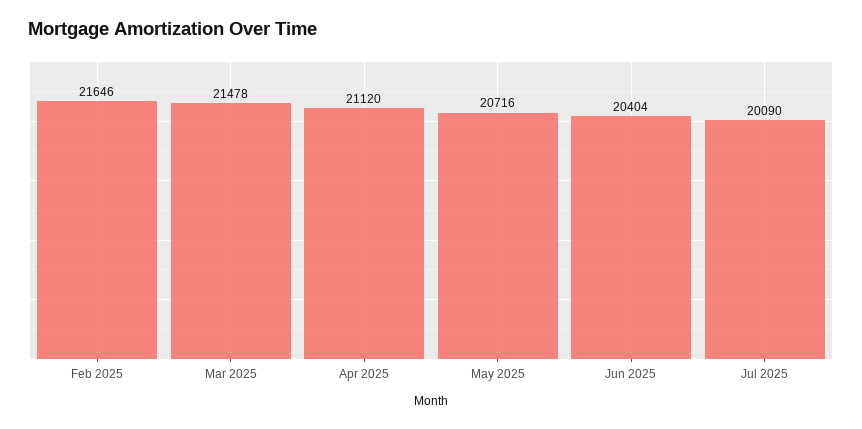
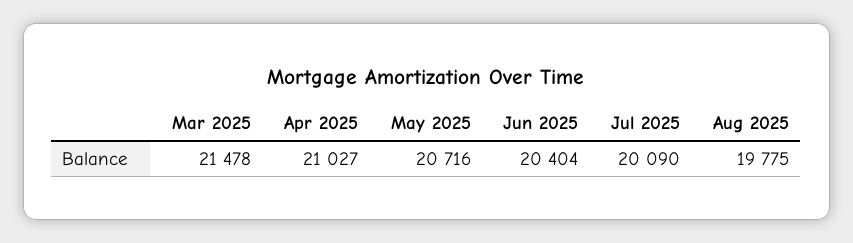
Feb 2025: 21646 -> none
Apr 2025: 21120 -> 21027
Aug 2025: none -> 19775

